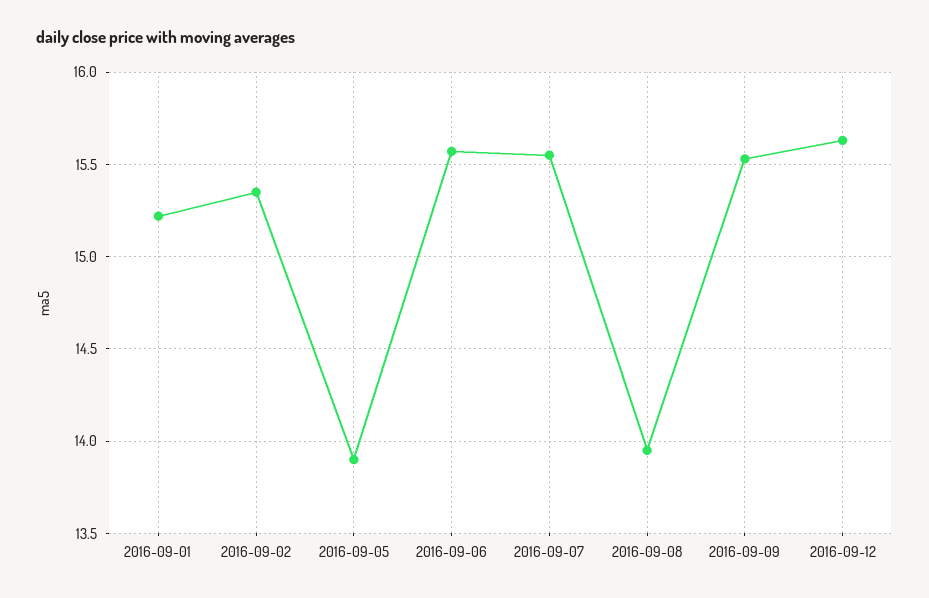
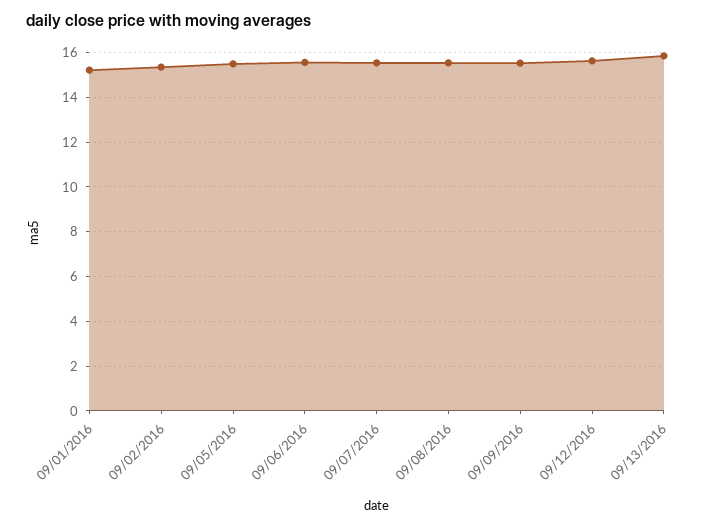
2016-09-05: 13.9 -> 15.5
2016-09-08: 13.95 -> 15.5
09/13/2016: none -> 16

